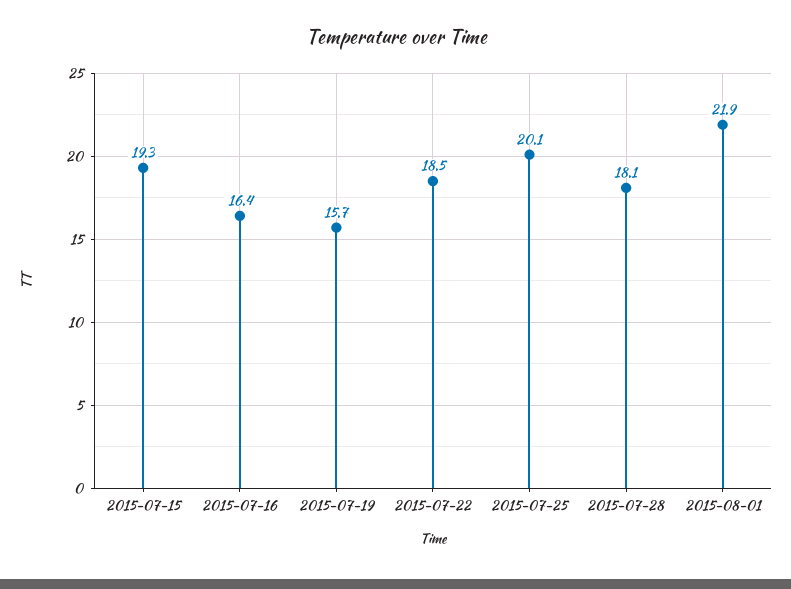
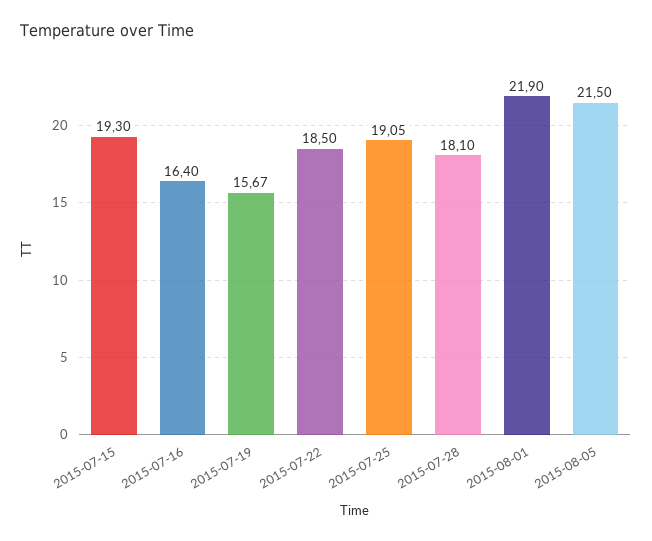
2015-07-25: 20.1 -> 19.05
2015-08-05: none -> 21.5

